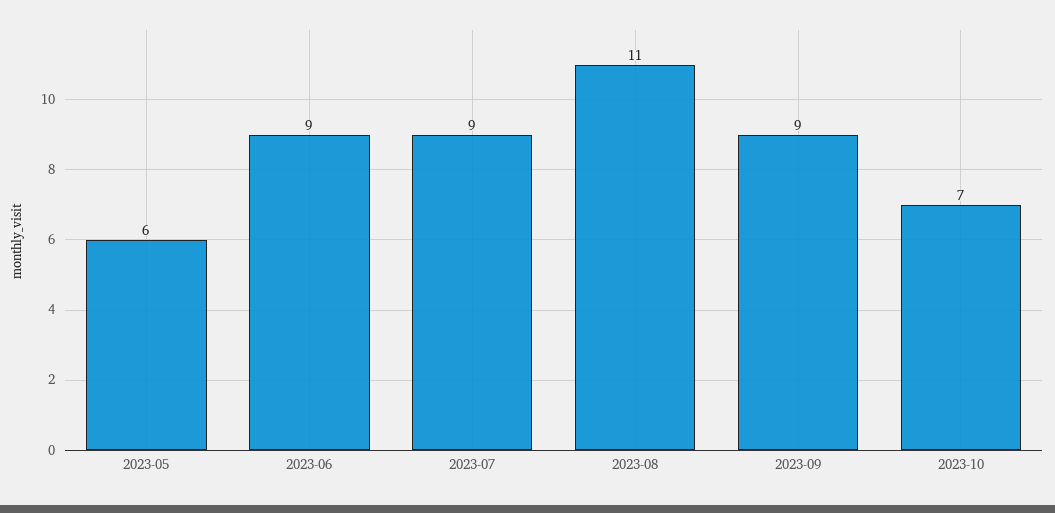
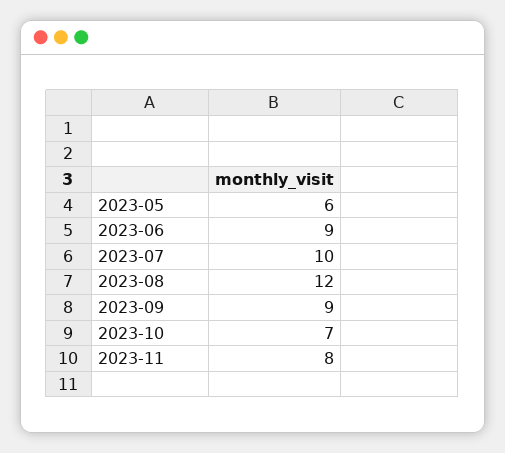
2023-07: 9 -> 10
2023-08: 11 -> 12
2023-11: none -> 8

